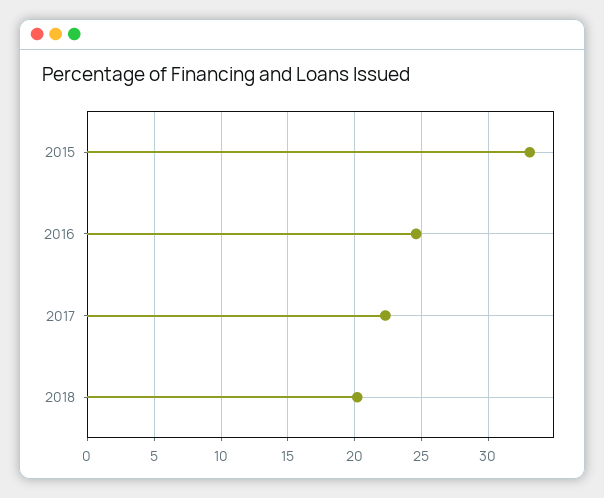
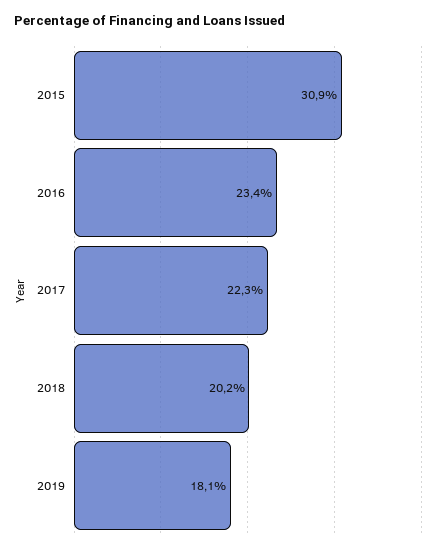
2015: 33 -> 30.9
2016: 24.5 -> 23.4
2019: none -> 18.1

